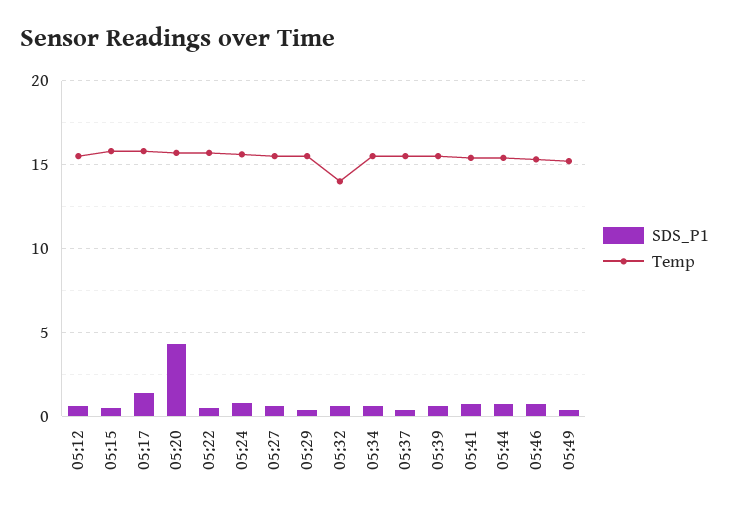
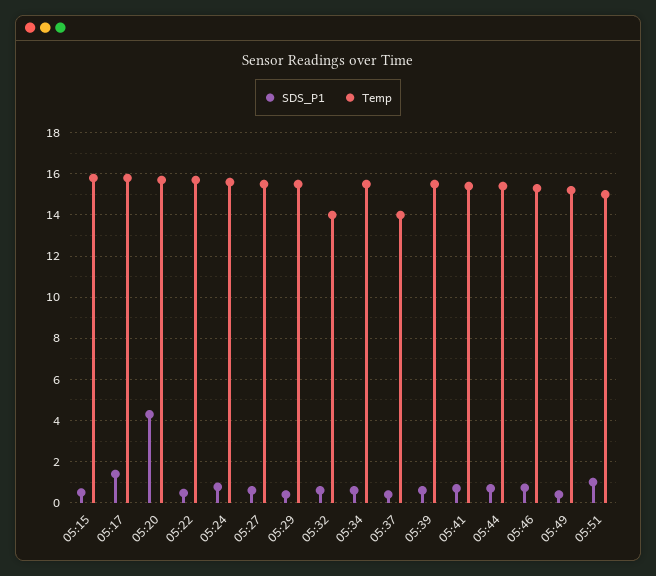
SDS_P1, 05:12: 0.5 -> none
Temp, 05:12: 15.5 -> none
Temp, 05:37: 15.5 -> 14
SDS_P1, 05:51: none -> 1
Temp, 05:51: none -> 15

